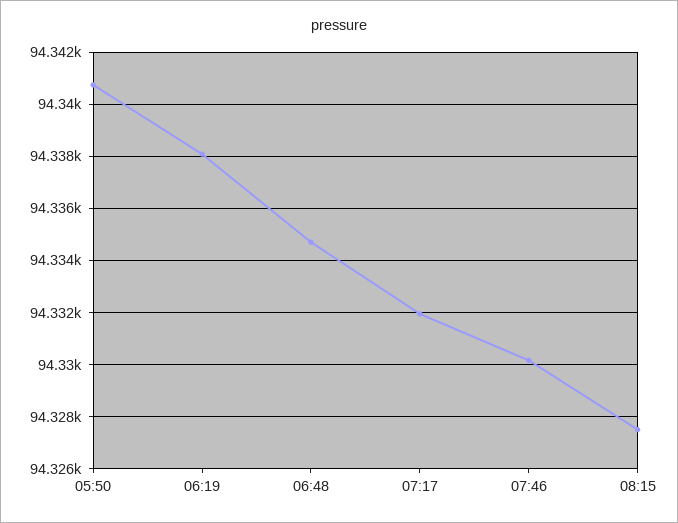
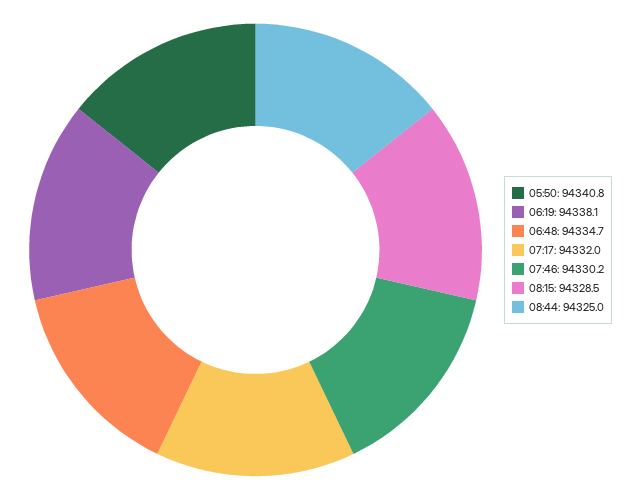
08:15: 94327.5 -> 94328.5
08:44: none -> 94325

